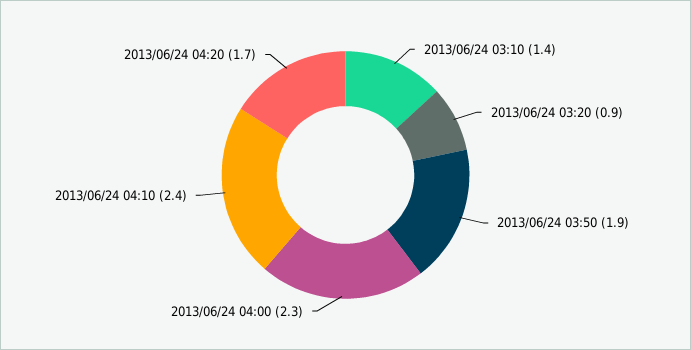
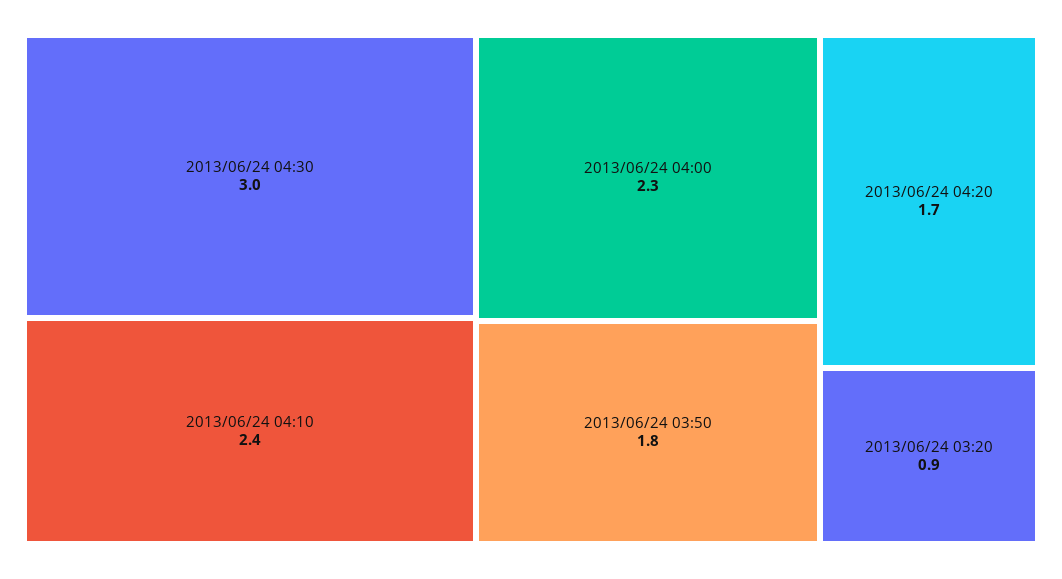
2013/06/24 03:10: 1.4 -> none
2013/06/24 03:50: 1.9 -> 1.8
2013/06/24 04:30: none -> 3

